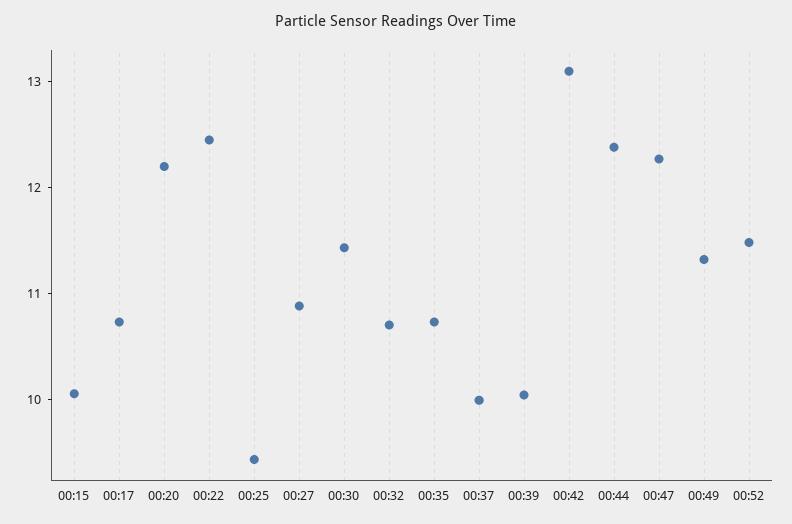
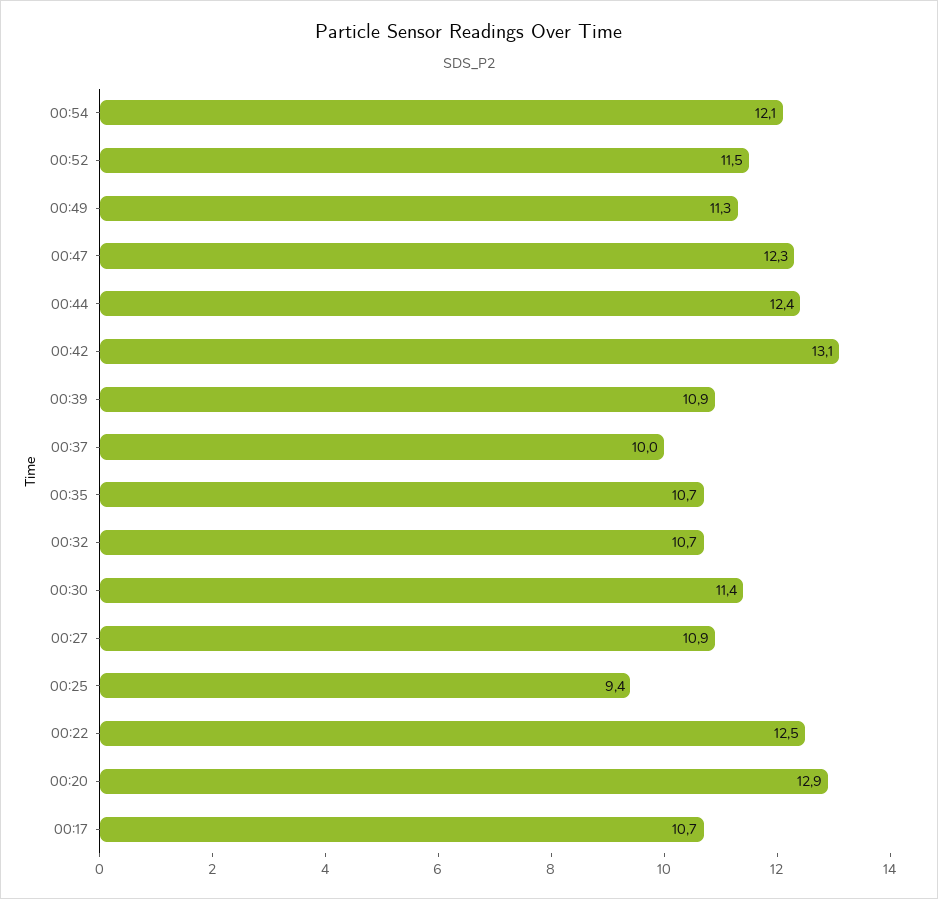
00:15: 10 -> none
00:20: 12.2 -> 12.9
00:39: 10 -> 10.9
00:54: none -> 12.1

